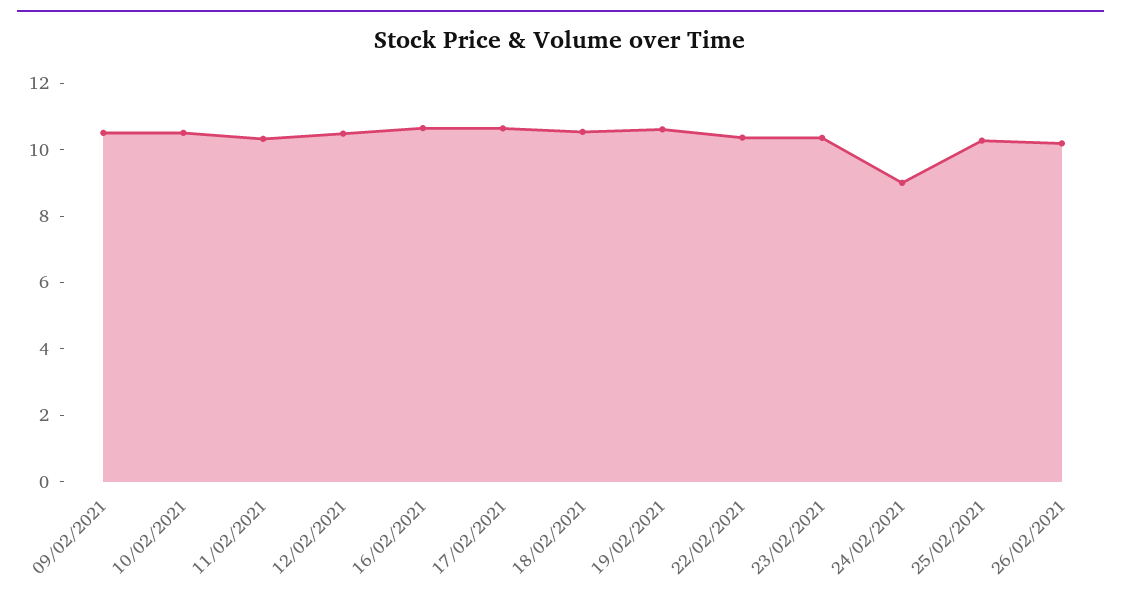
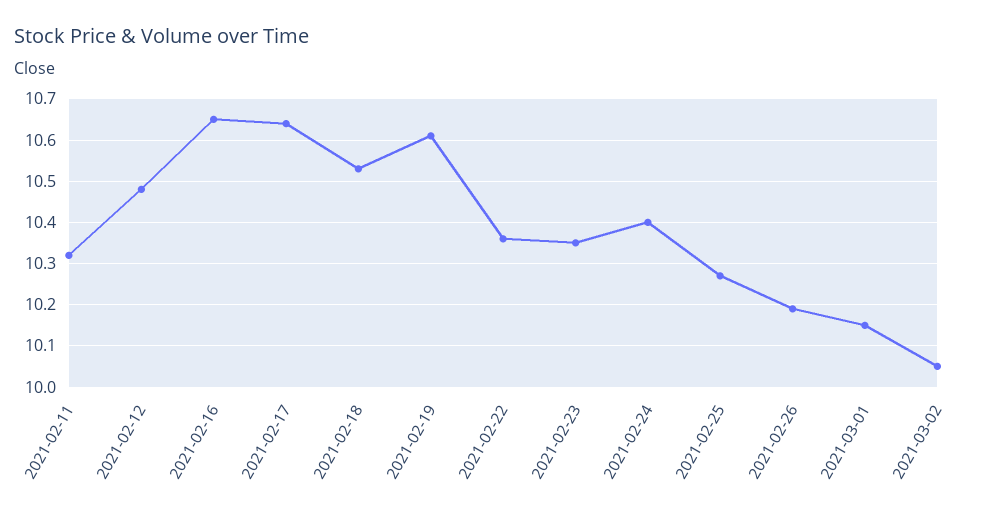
09/02/2021: 10.5 -> none
10/02/2021: 10.5 -> none
24/02/2021: 9 -> 10.4
2021-03-01: none -> 10.15
2021-03-02: none -> 10.05

